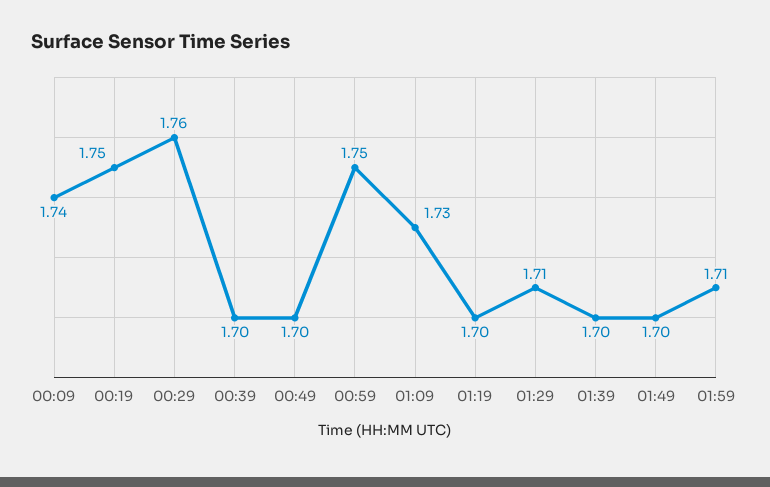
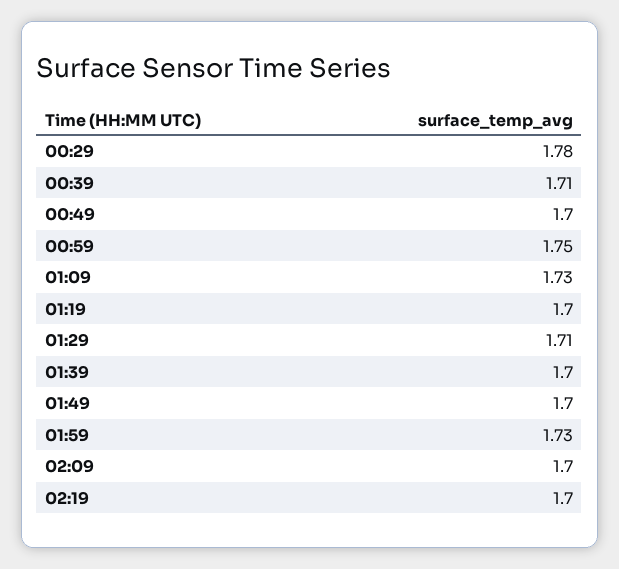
00:09: 1.74 -> none
00:19: 1.75 -> none
00:29: 1.76 -> 1.78
00:39: 1.7 -> 1.71
01:59: 1.71 -> 1.73
02:09: none -> 1.7
02:19: none -> 1.7

